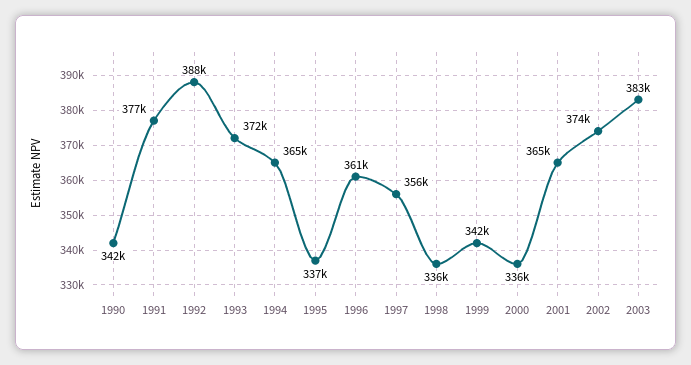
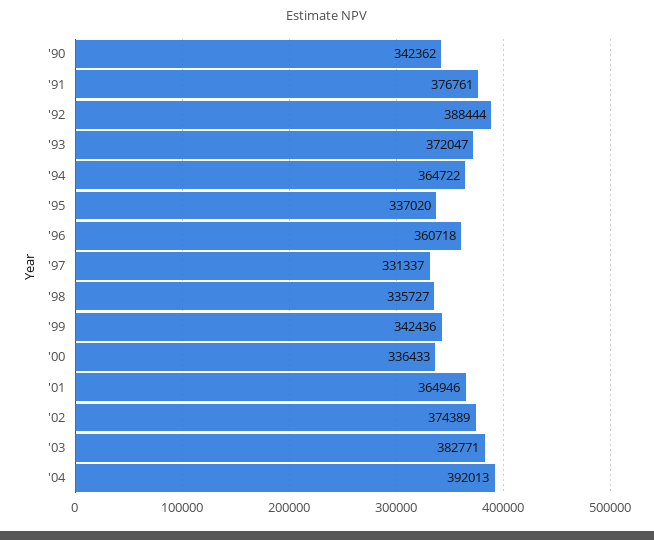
1997: 356000 -> 331337
'04: none -> 392013

